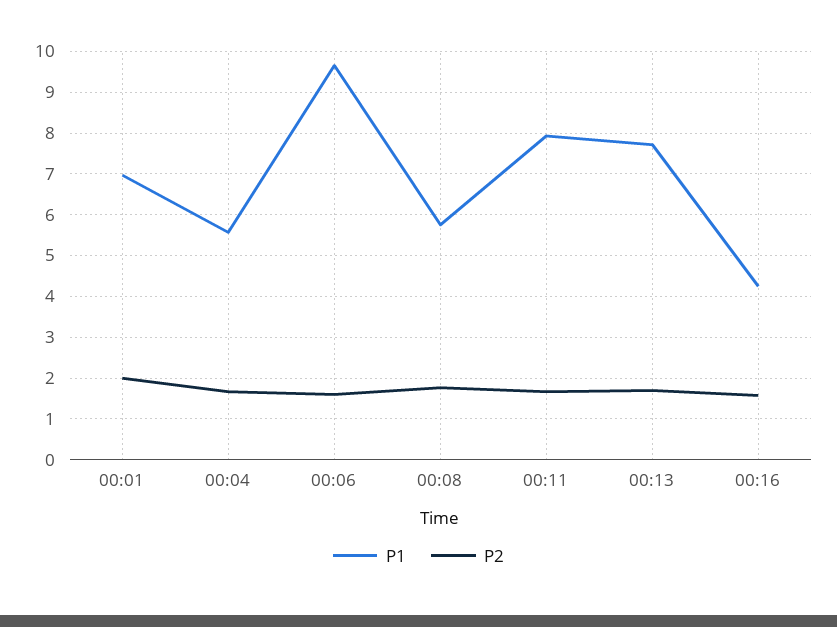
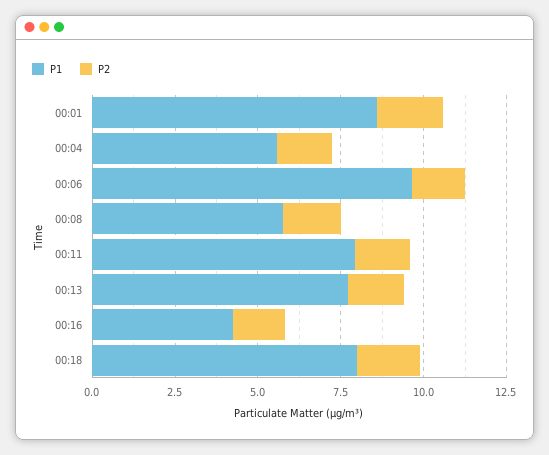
P1, 00:01: 7 -> 8.5
P1, 00:18: none -> 8
P2, 00:18: none -> 2

